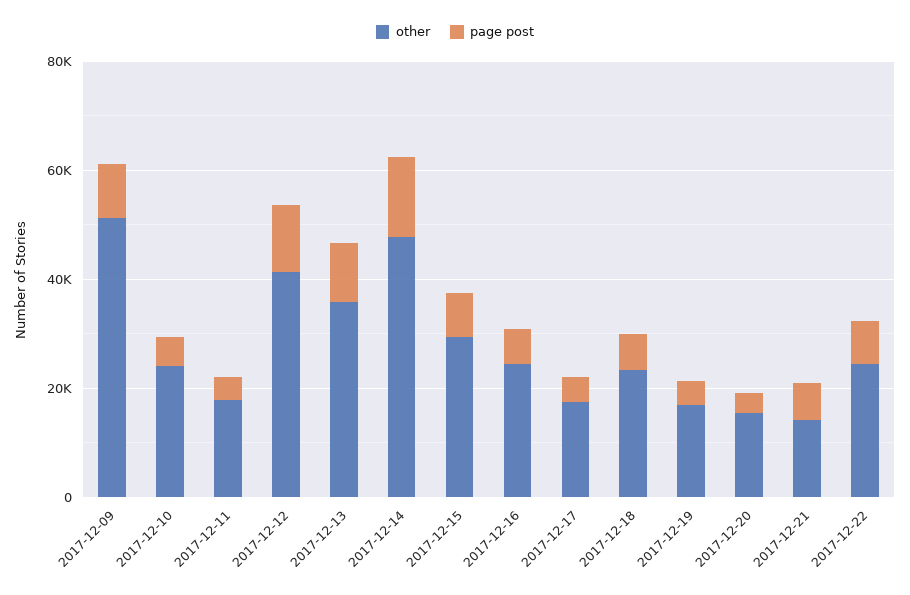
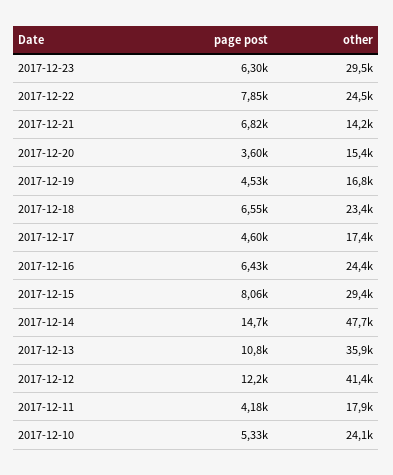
other, 2017-12-09: 50000 -> none
page post, 2017-12-09: 10000 -> none
page post, 2017-12-23: none -> 6300
other, 2017-12-23: none -> 29500

